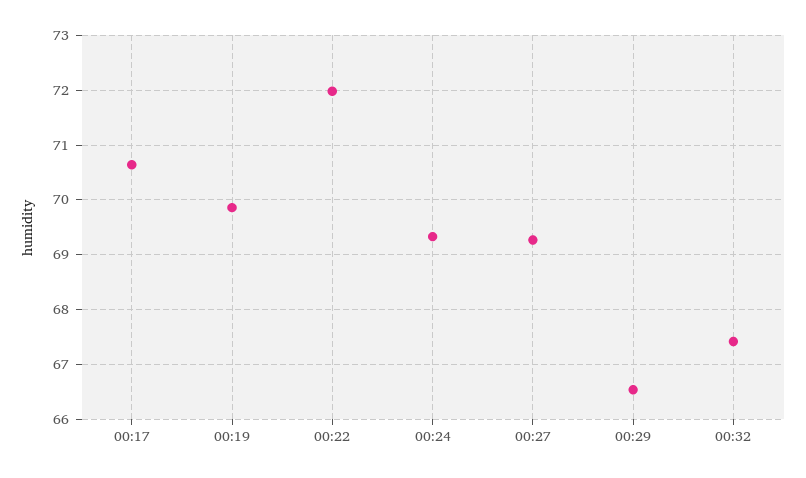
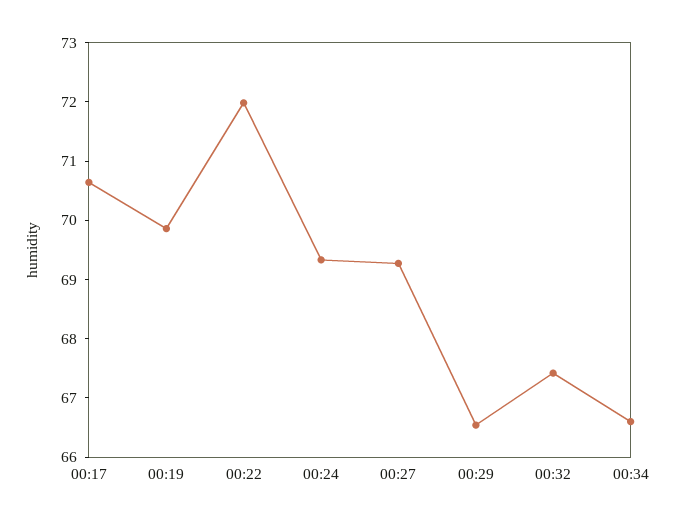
00:34: none -> 66.6

